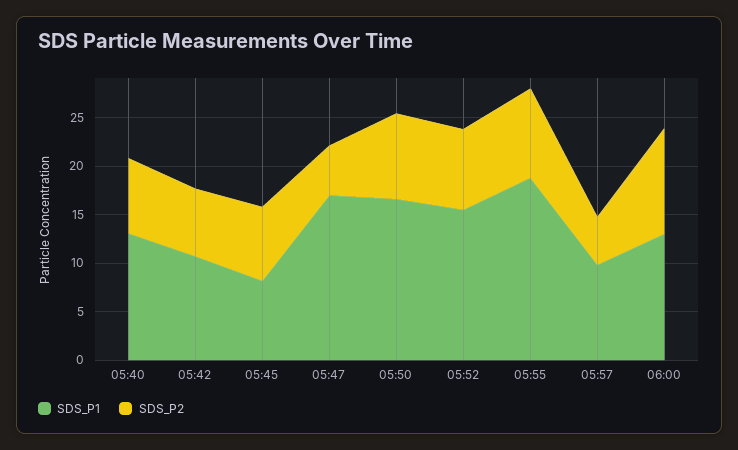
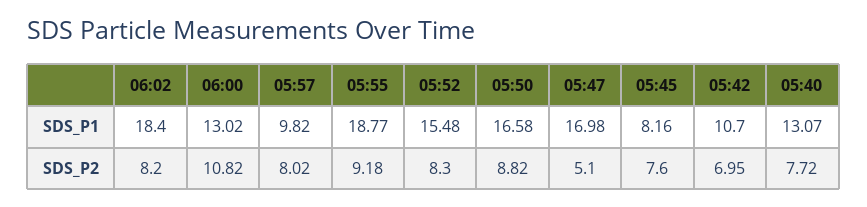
SDS_P2, 05:57: 5 -> 8.02
SDS_P1, 06:02: none -> 18.4
SDS_P2, 06:02: none -> 8.2

